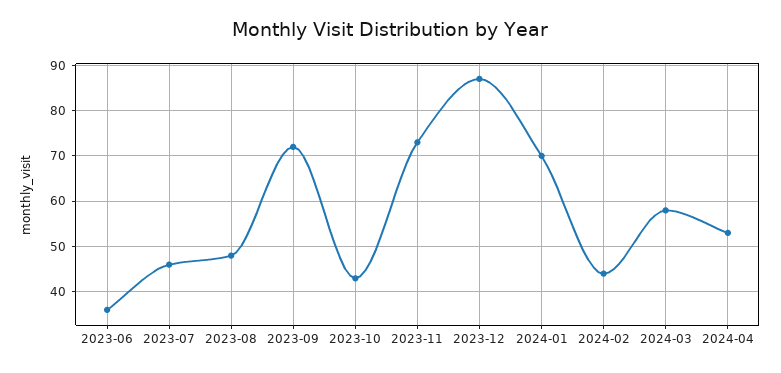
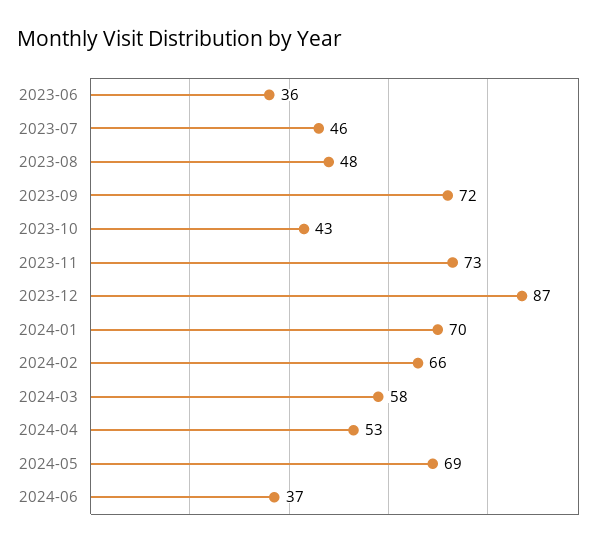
2024-02: 45 -> 66
2024-05: none -> 69
2024-06: none -> 37

